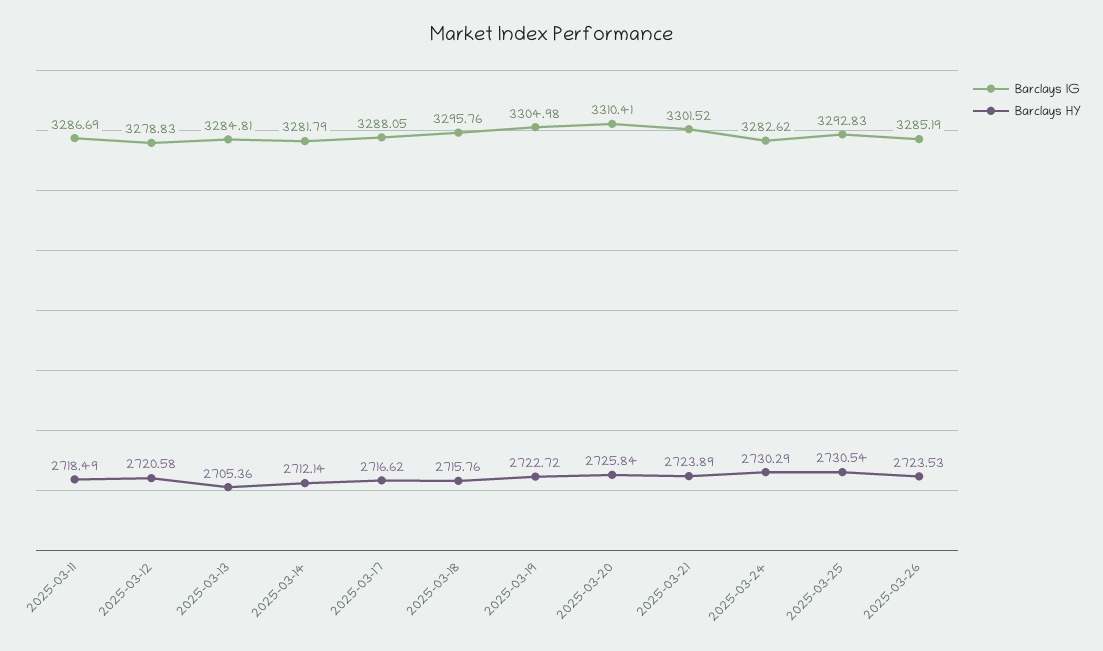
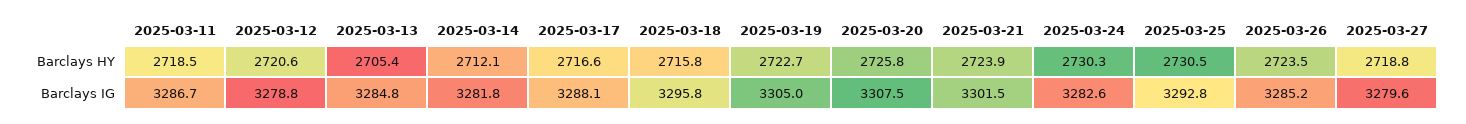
Barclays IG, 2025-03-20: 3310.41 -> 3307.5
Barclays HY, 2025-03-27: none -> 2718.8
Barclays IG, 2025-03-27: none -> 3279.6

